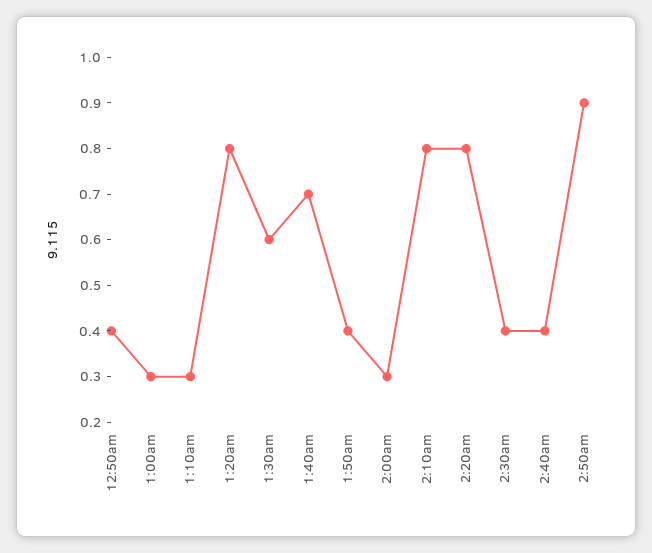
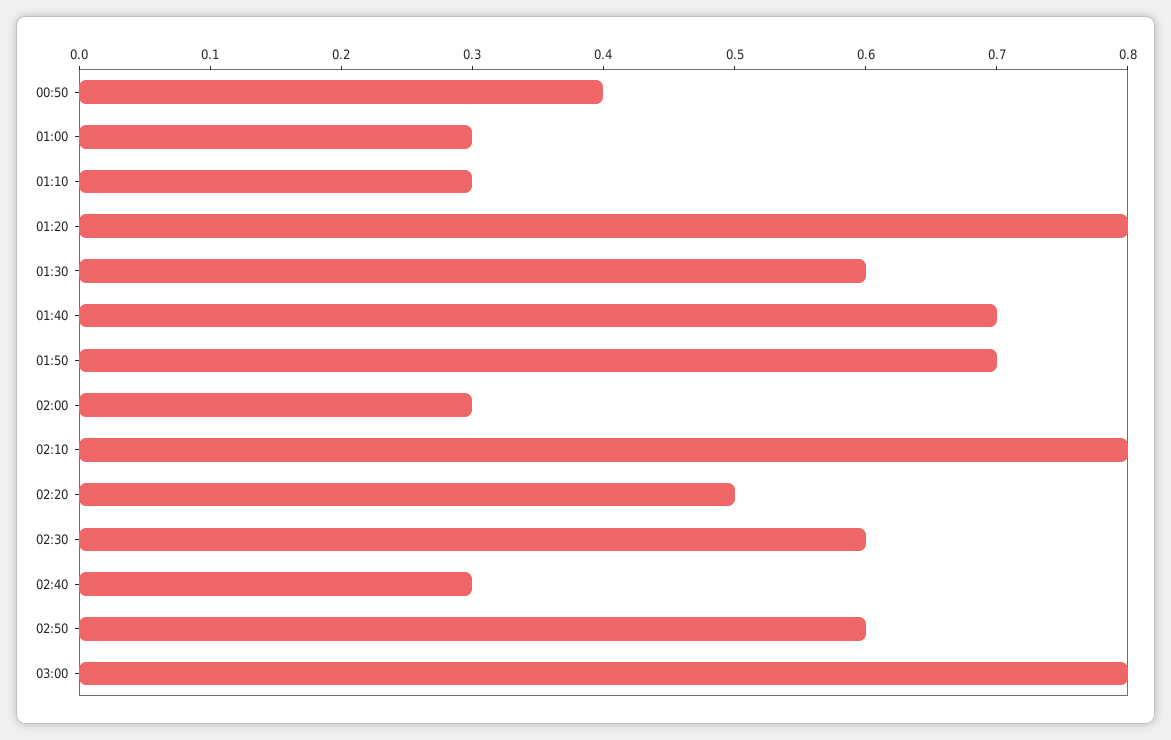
1:50am: 0.4 -> 0.7
2:20am: 0.8 -> 0.5
2:30am: 0.4 -> 0.6
2:40am: 0.4 -> 0.3
2:50am: 0.9 -> 0.6
03:00: none -> 0.8

